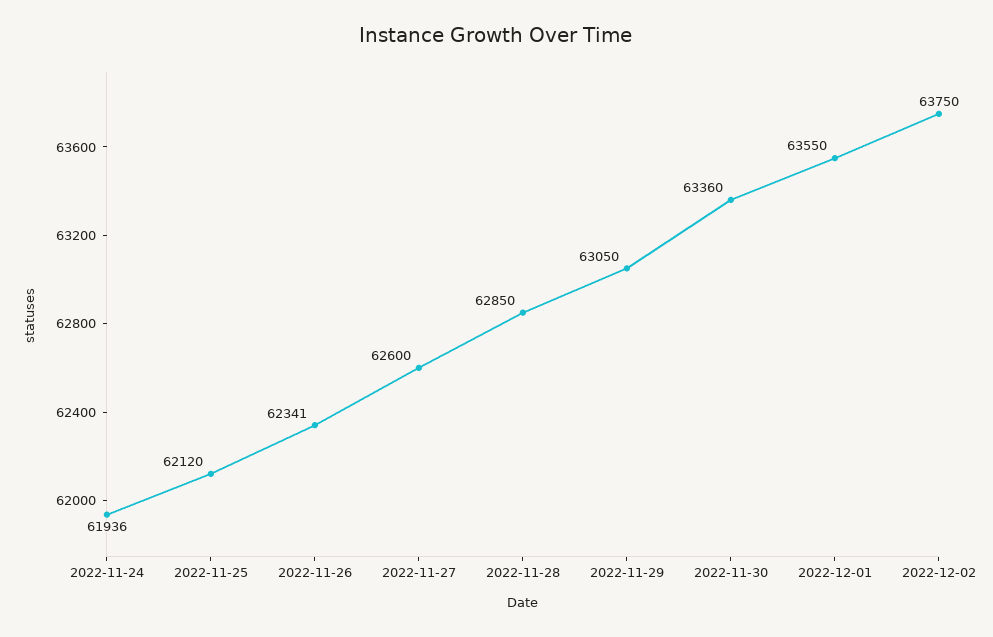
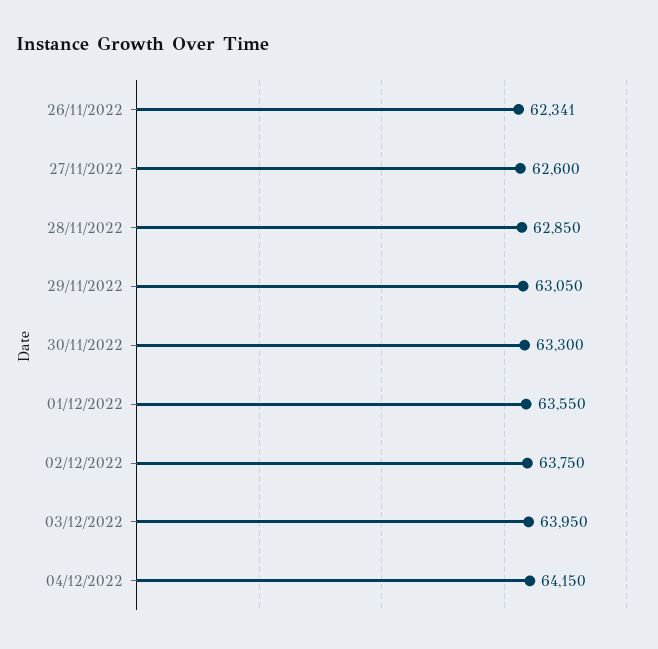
2022-11-24: 61936 -> none
2022-11-25: 62120 -> none
2022-11-30: 63360 -> 63300
03/12/2022: none -> 63950
04/12/2022: none -> 64150

